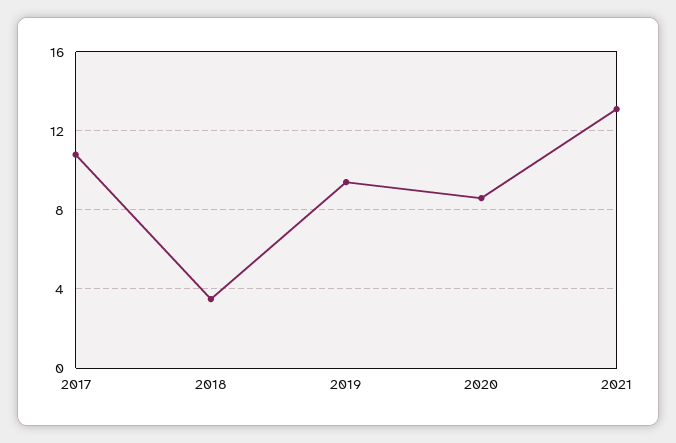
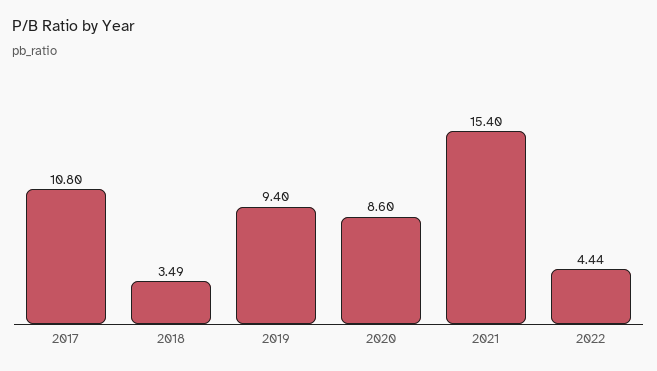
2021: 13 -> 15.4
2022: none -> 4.44

